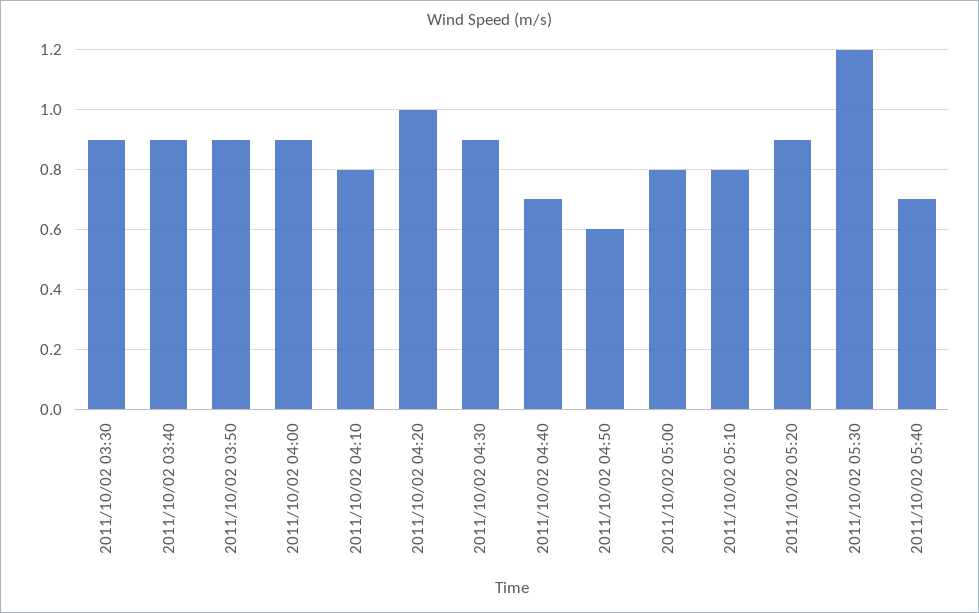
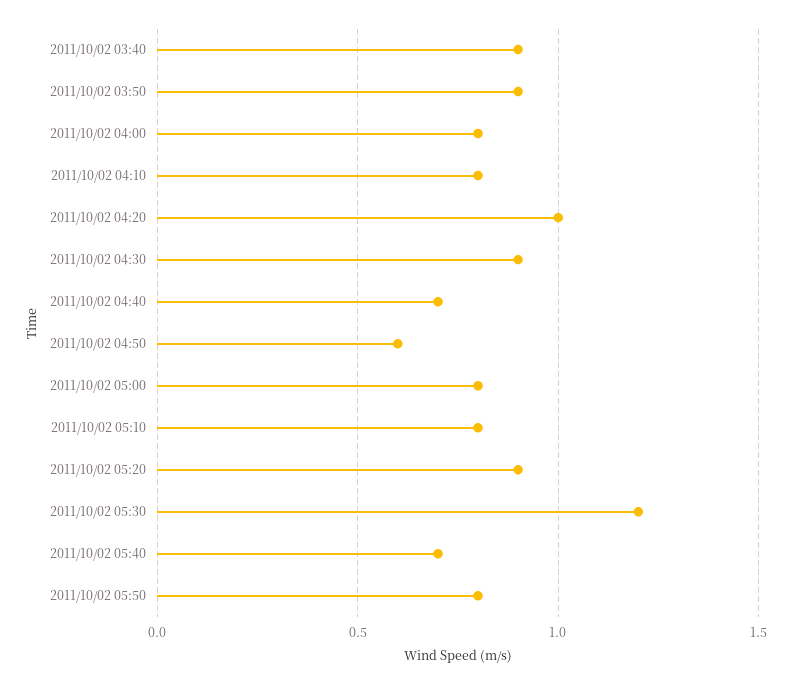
2011/10/02 03:30: 0.9 -> none
2011/10/02 04:00: 0.9 -> 0.8
2011/10/02 05:50: none -> 0.8

